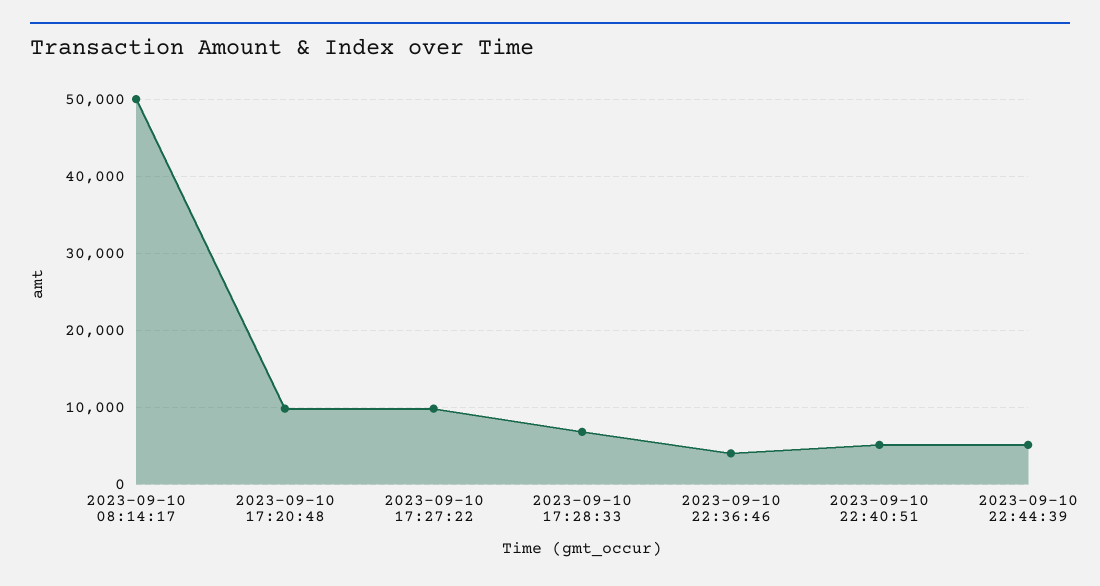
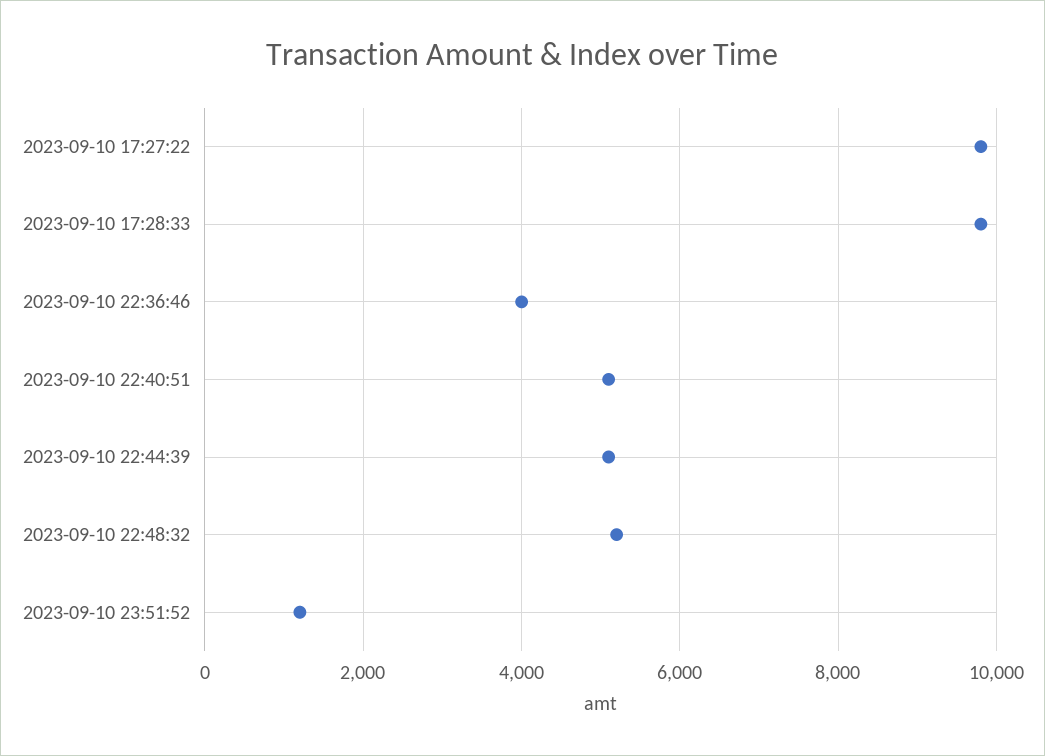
2023-09-10 08:14:17: 50000 -> none
2023-09-10 17:20:48: 10000 -> none
2023-09-10 17:28:33: 7000 -> 9800
2023-09-10 22:48:32: none -> 5200
2023-09-10 23:51:52: none -> 1200

